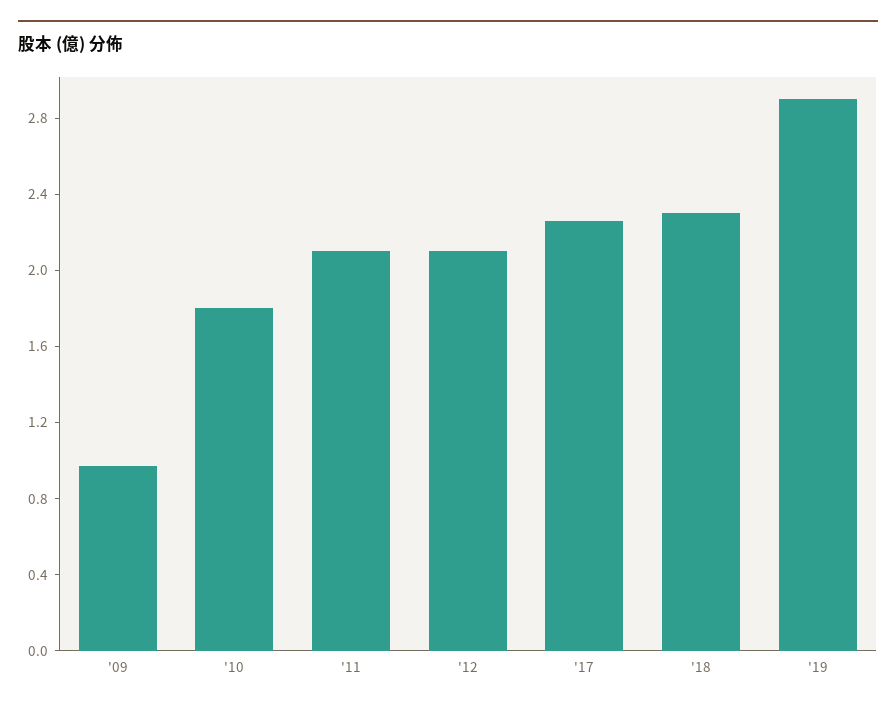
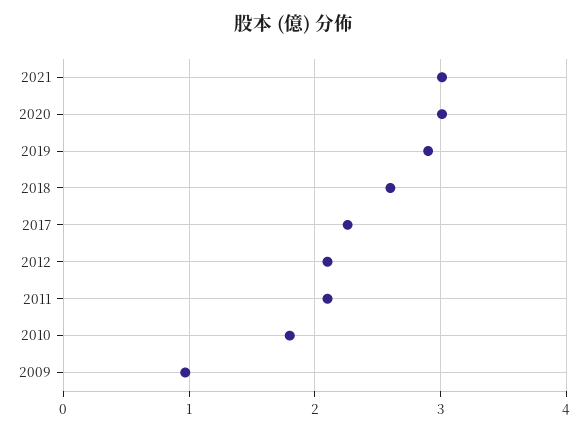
'18: 2.3 -> 2.6
2021: none -> 3
2020: none -> 3

